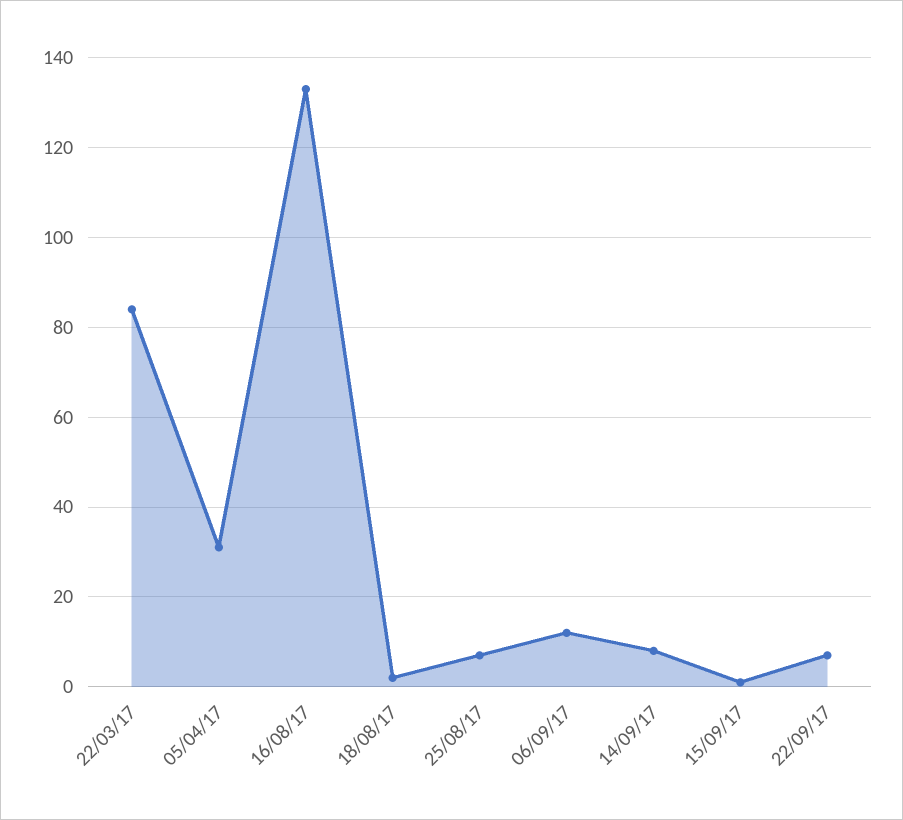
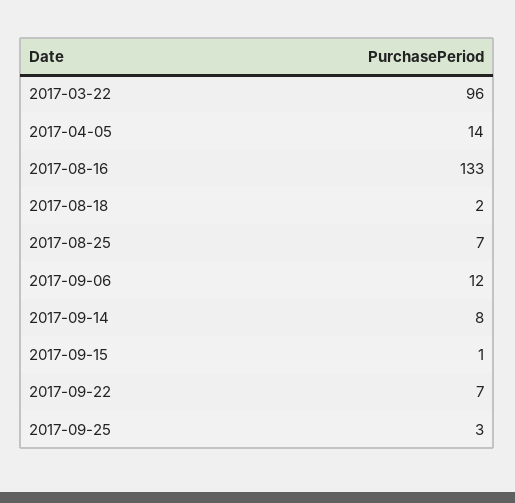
22/03/17: 85 -> 96
05/04/17: 30 -> 14
2017-09-25: none -> 3

